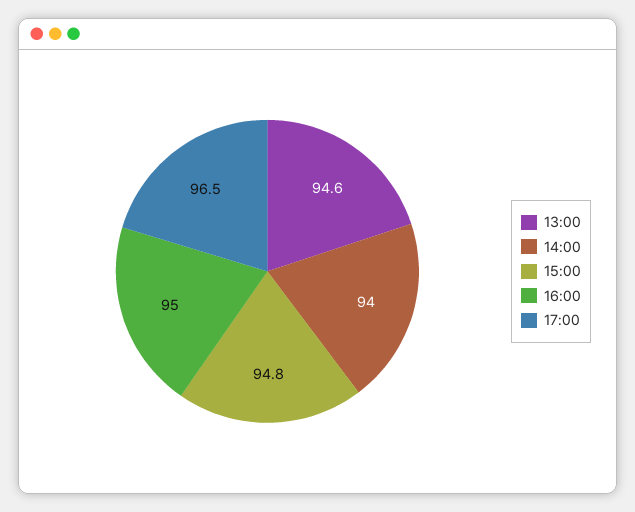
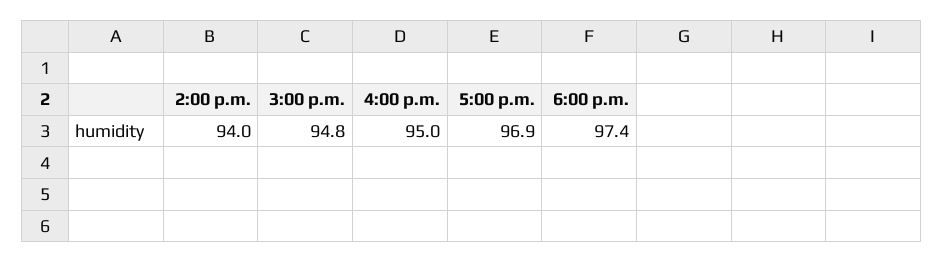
13:00: 94.6 -> none
17:00: 96.5 -> 96.9
6:00 p.m.: none -> 97.4

